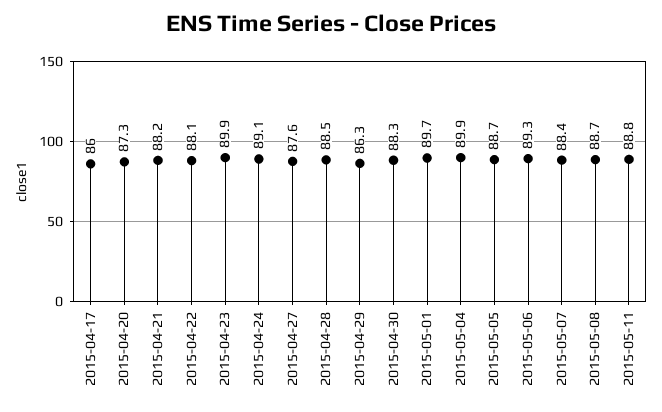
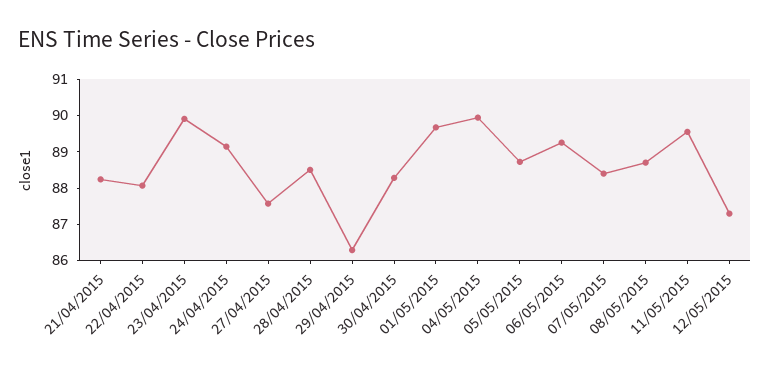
2015-04-17: 86 -> none
2015-04-20: 87.3 -> none
2015-05-11: 88.8 -> 89.5
12/05/2015: none -> 87.25

